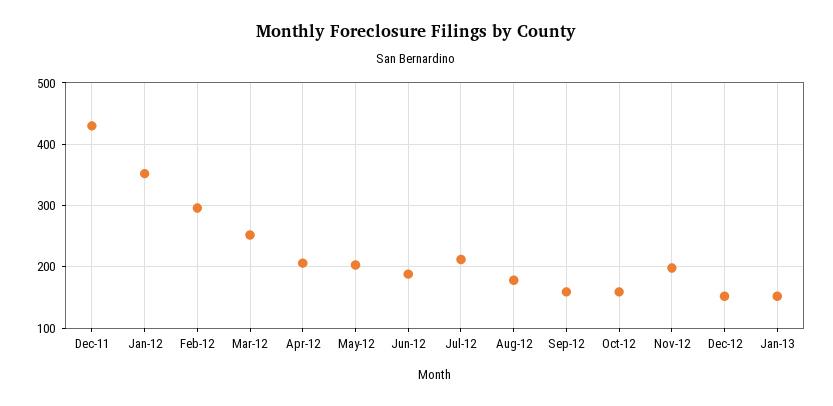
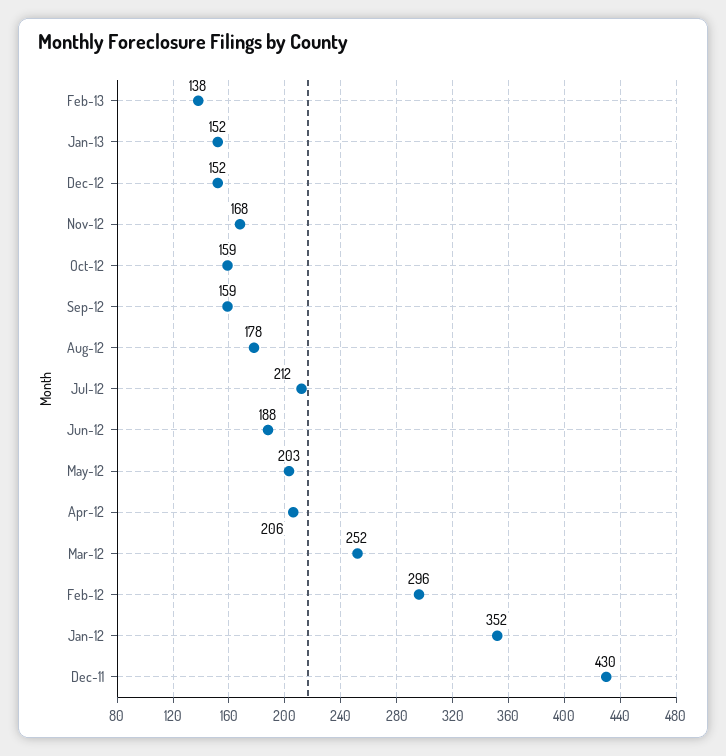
Nov-12: 200 -> 168
Feb-13: none -> 138

